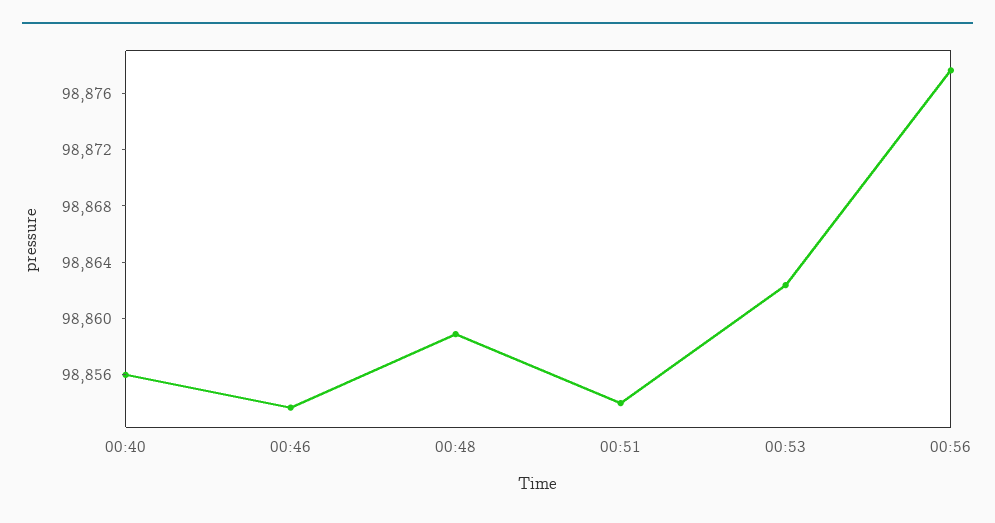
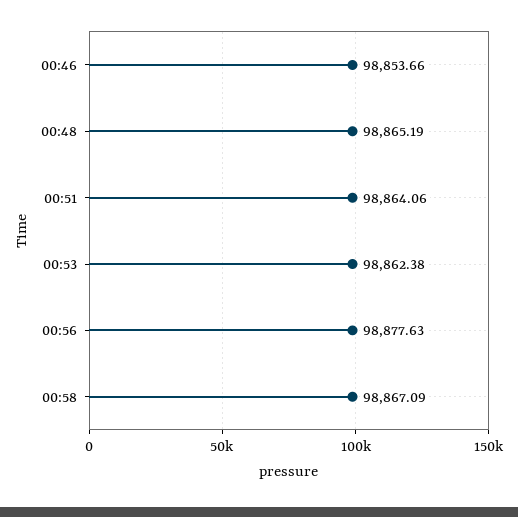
00:40: 98856 -> none
00:48: 98859 -> 98865.19
00:51: 98854 -> 98864.06
00:58: none -> 98867.09

